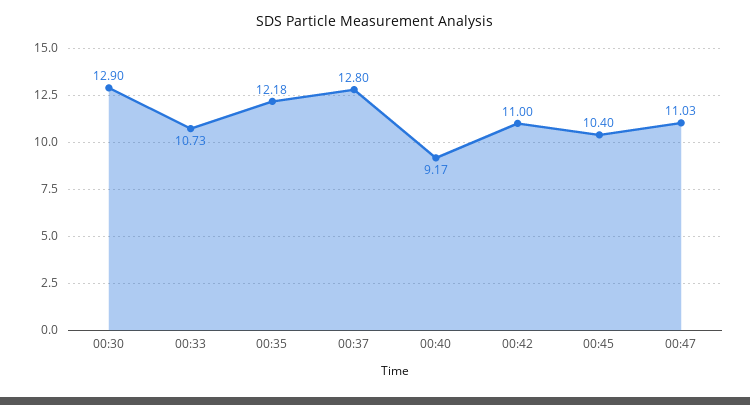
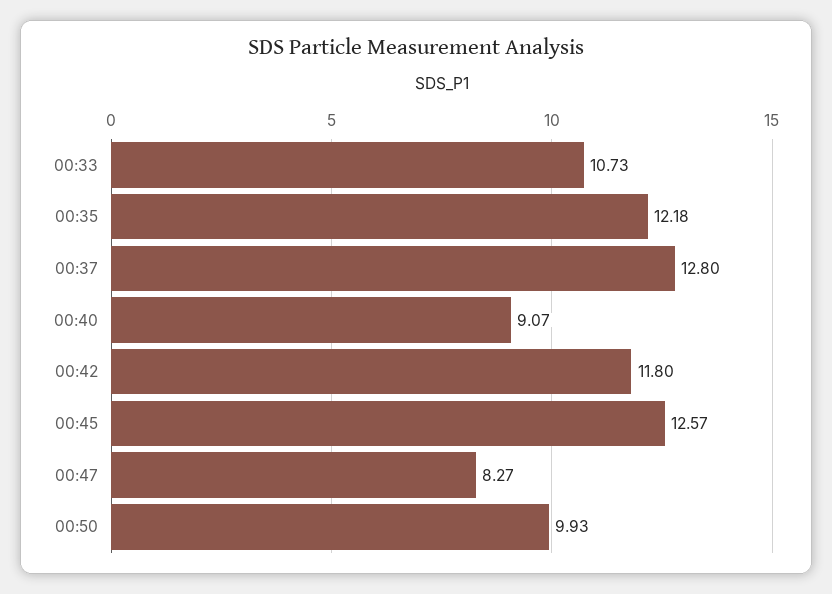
00:30: 12.9 -> none
00:40: 9.17 -> 9.07
00:42: 11 -> 11.8
00:45: 10.4 -> 12.57
00:47: 11.03 -> 8.27
00:50: none -> 9.93

